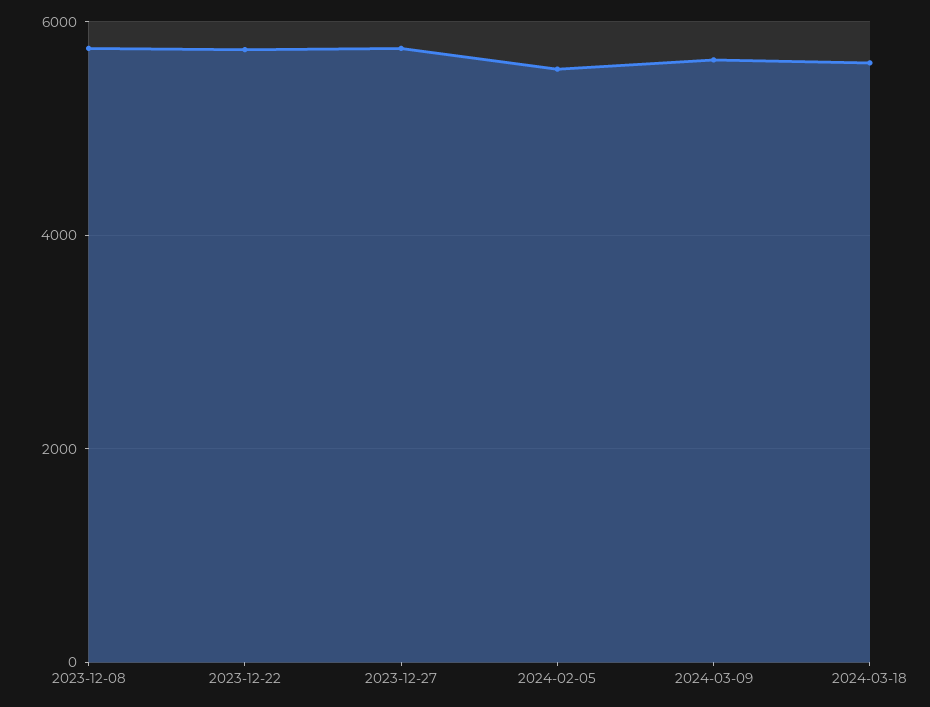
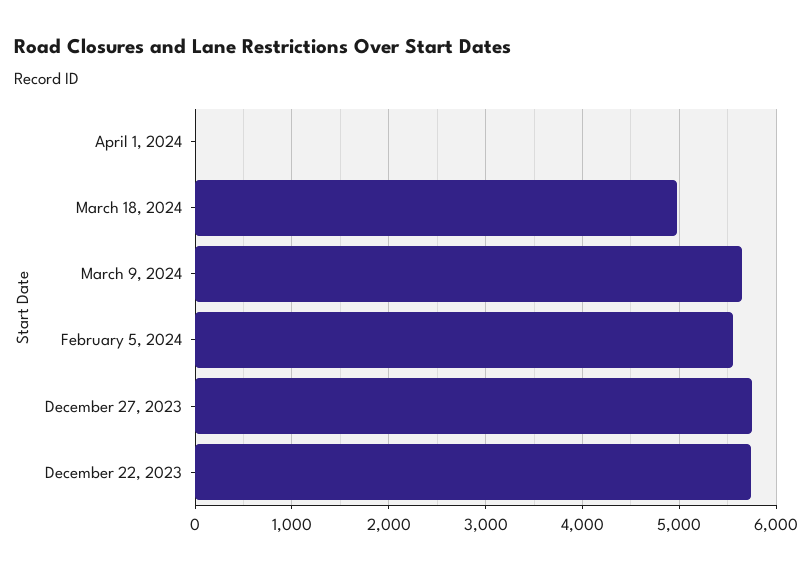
2023-12-08: 5800 -> none
2024-03-18: 5600 -> 5000
April 1, 2024: none -> 0

